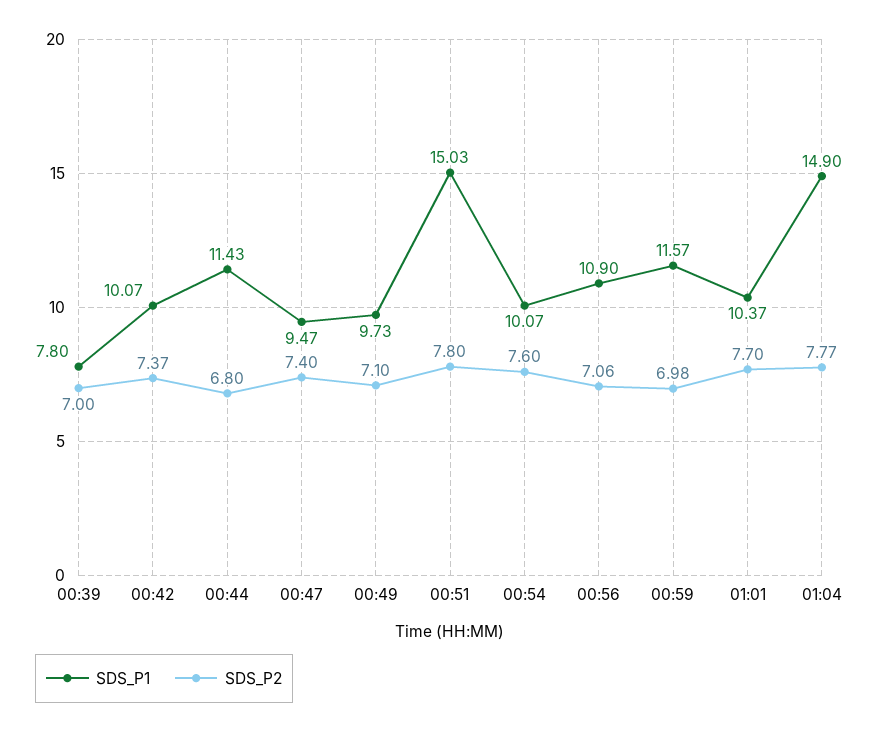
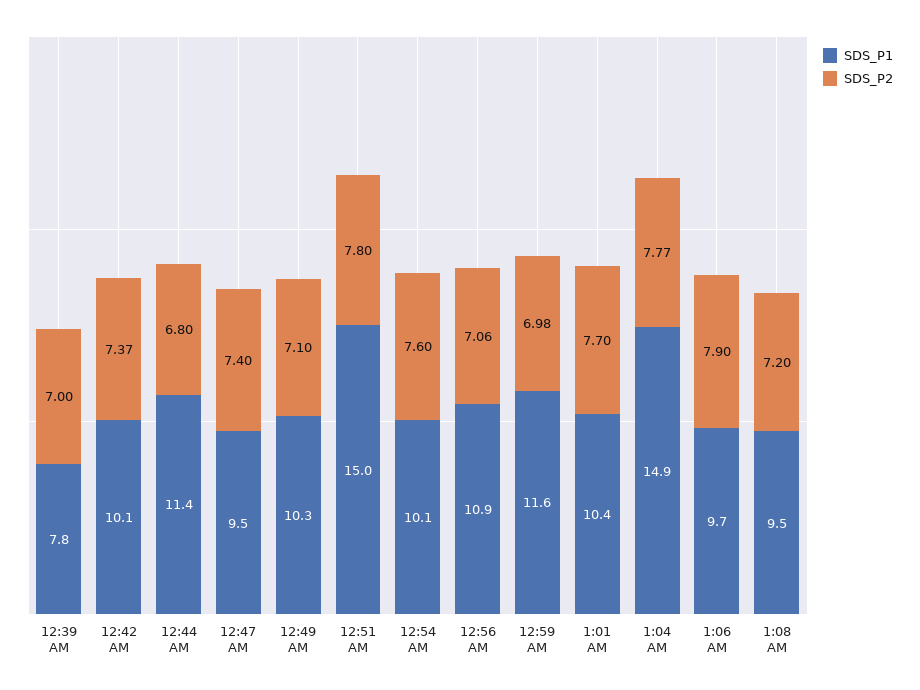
SDS_P1, 00:49: 9.73 -> 10.3
SDS_P1, 1:06 AM: none -> 9.7
SDS_P2, 1:06 AM: none -> 7.9
SDS_P1, 1:08 AM: none -> 9.5
SDS_P2, 1:08 AM: none -> 7.2

